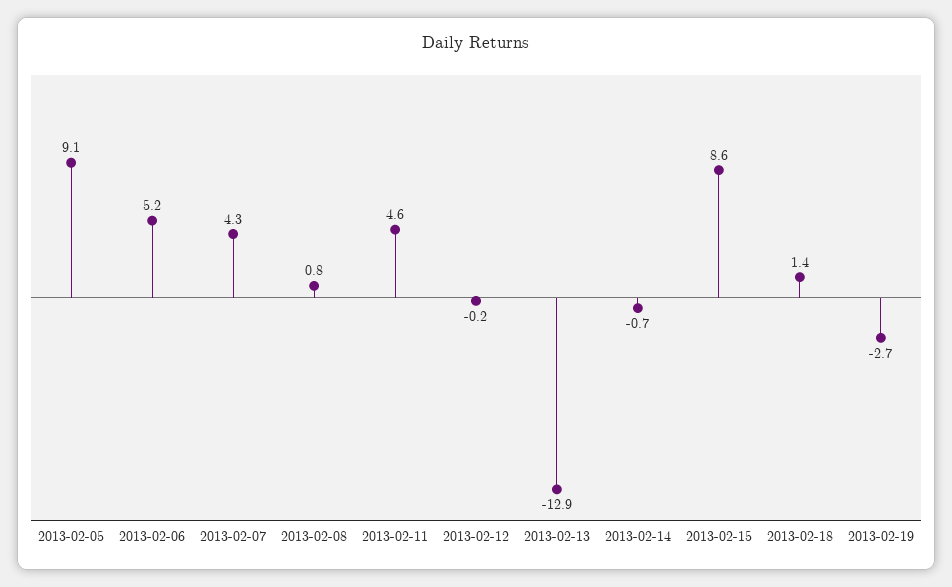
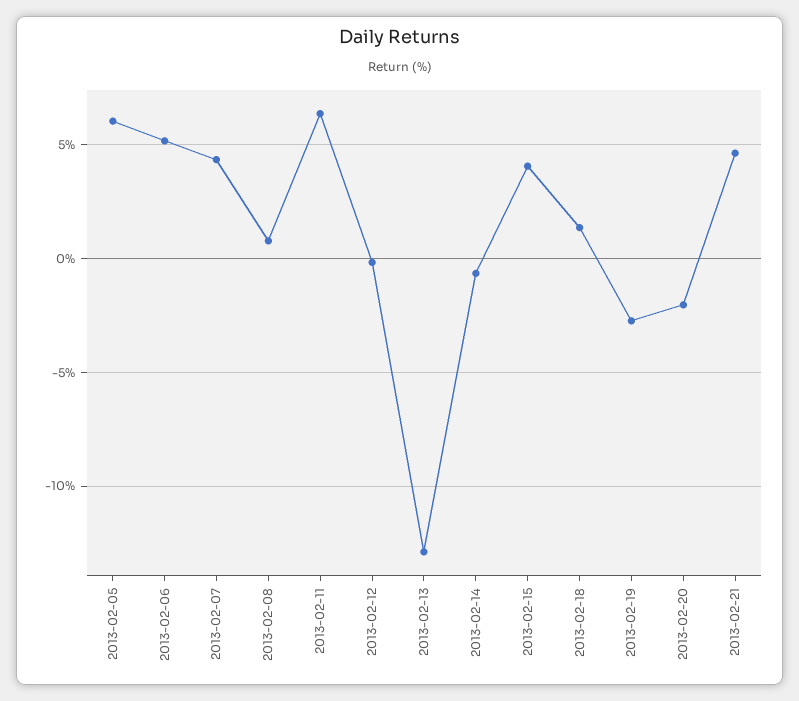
2013-02-05: 9.1 -> 6
2013-02-11: 4.6 -> 6.5
2013-02-15: 8.6 -> 4
2013-02-20: none -> -2
2013-02-21: none -> 4.5

